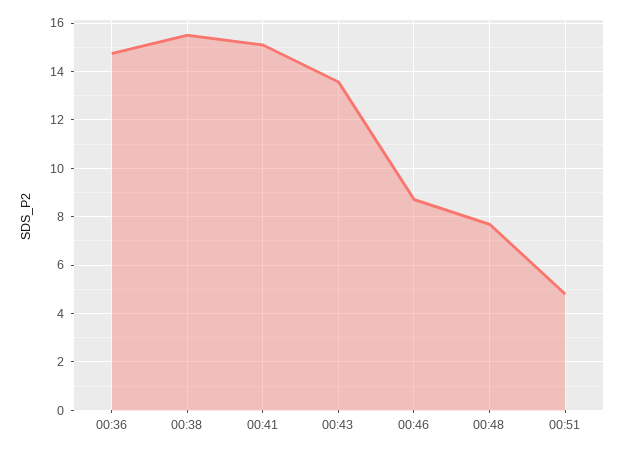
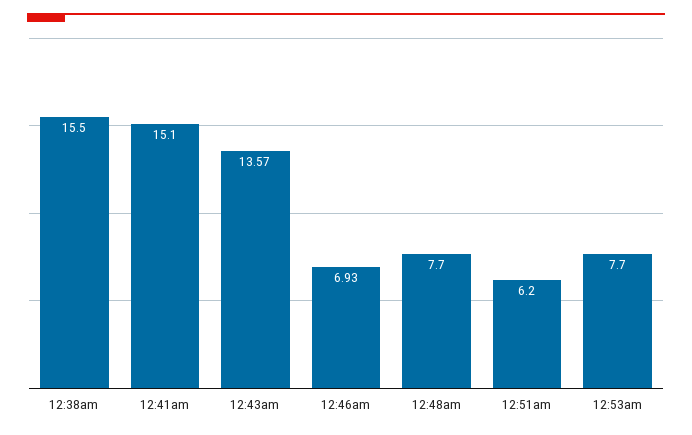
00:36: 14.75 -> none
00:46: 8.75 -> 6.93
00:51: 4.75 -> 6.2
12:53am: none -> 7.7

